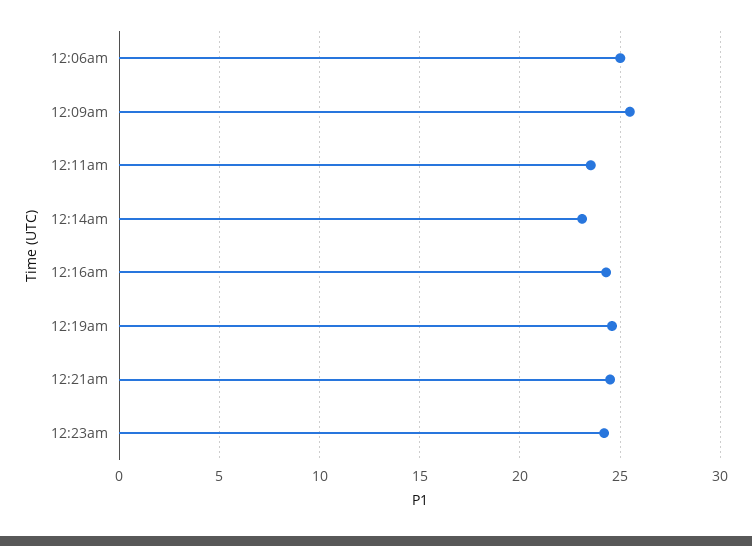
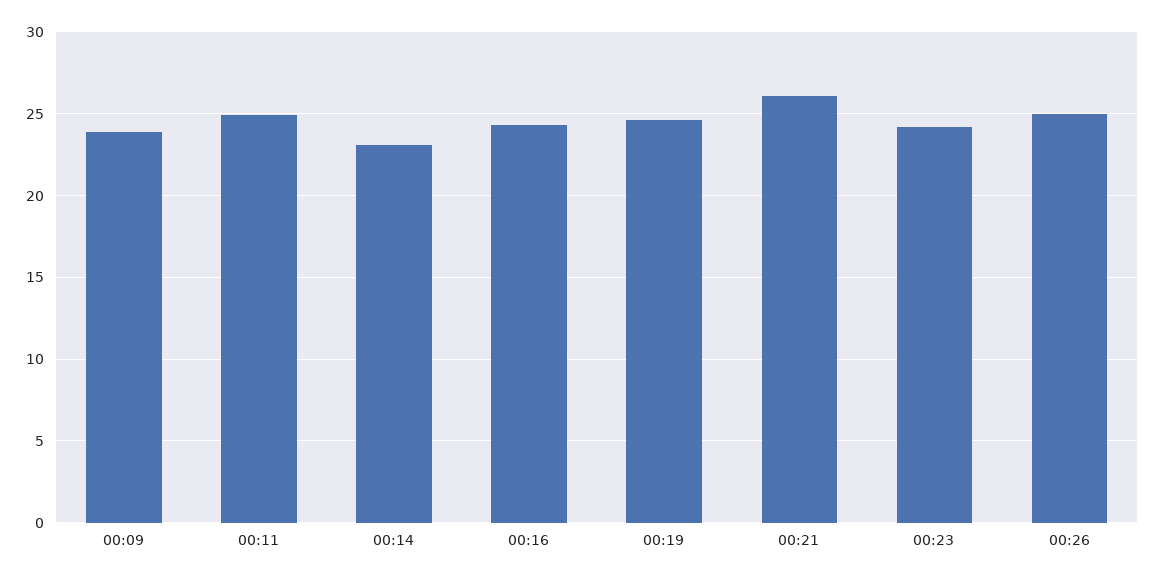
12:06am: 25 -> none
12:09am: 25.5 -> 24
12:11am: 23.5 -> 25
12:21am: 24.5 -> 26
00:26: none -> 25

